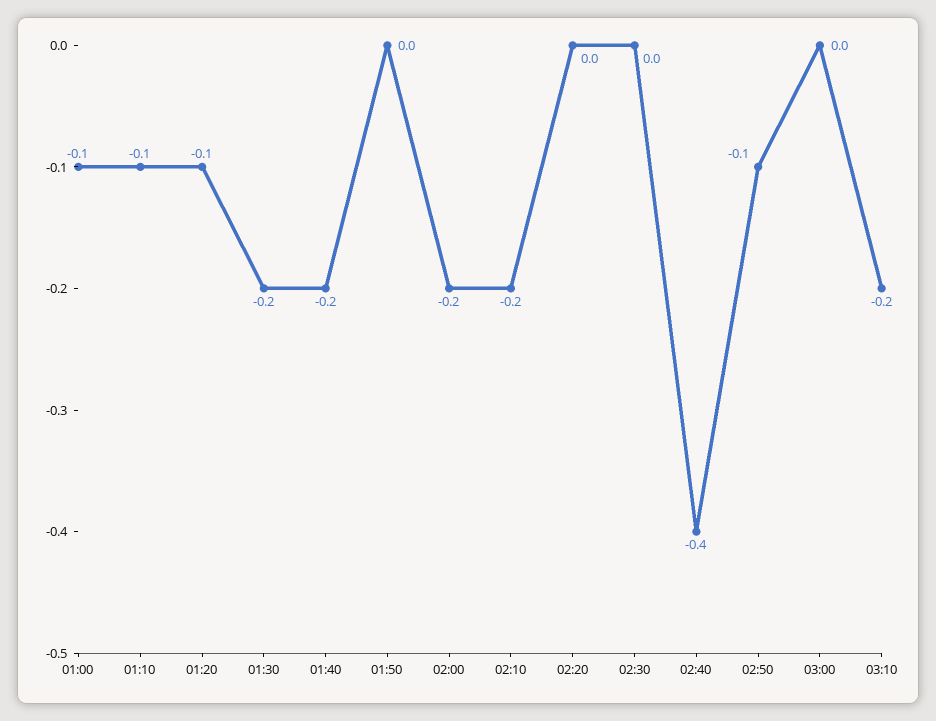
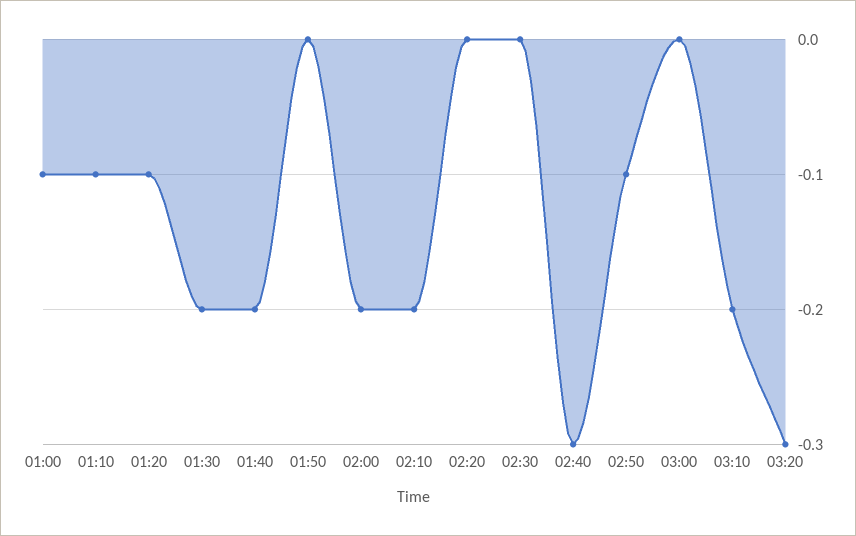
02:40: -0.4 -> -0.3
03:20: none -> -0.3

